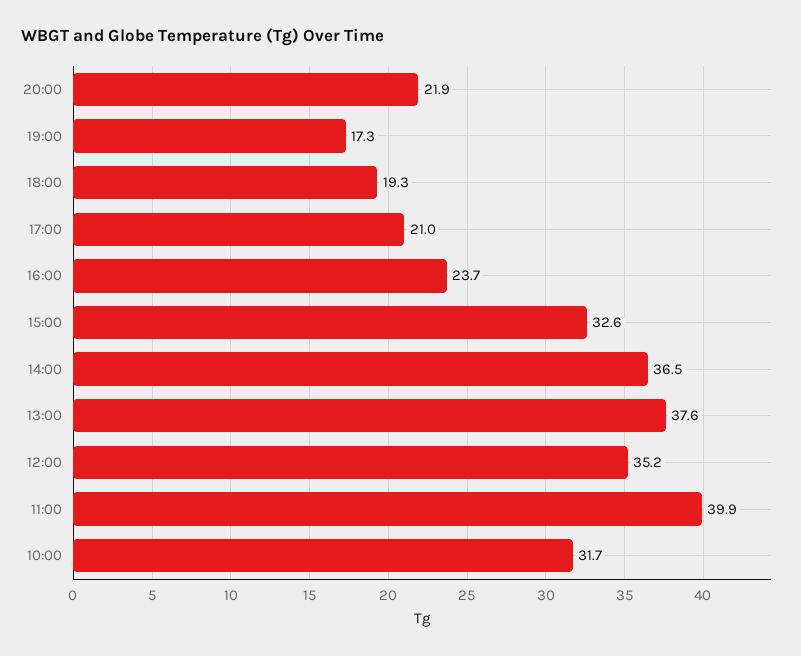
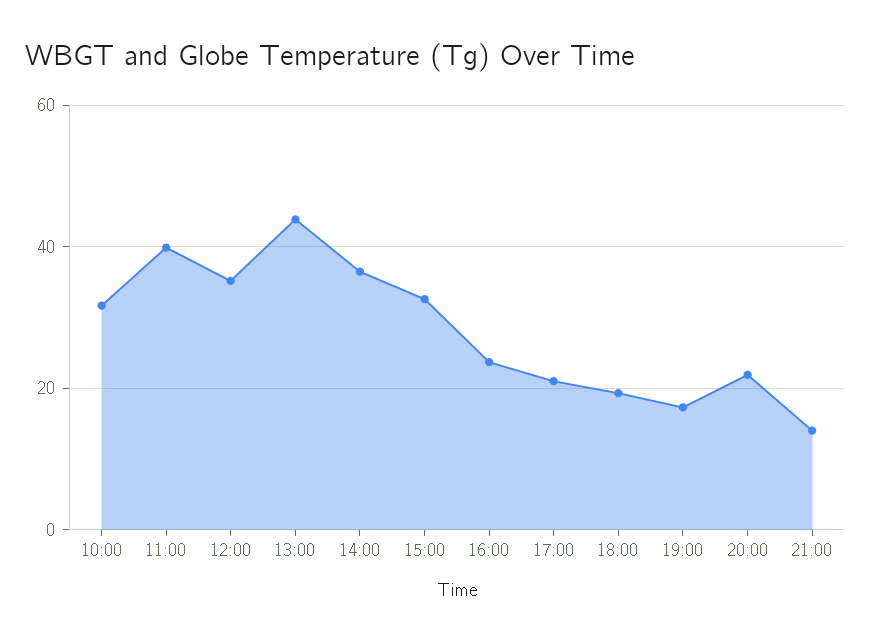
13:00: 37.6 -> 44
21:00: none -> 14

